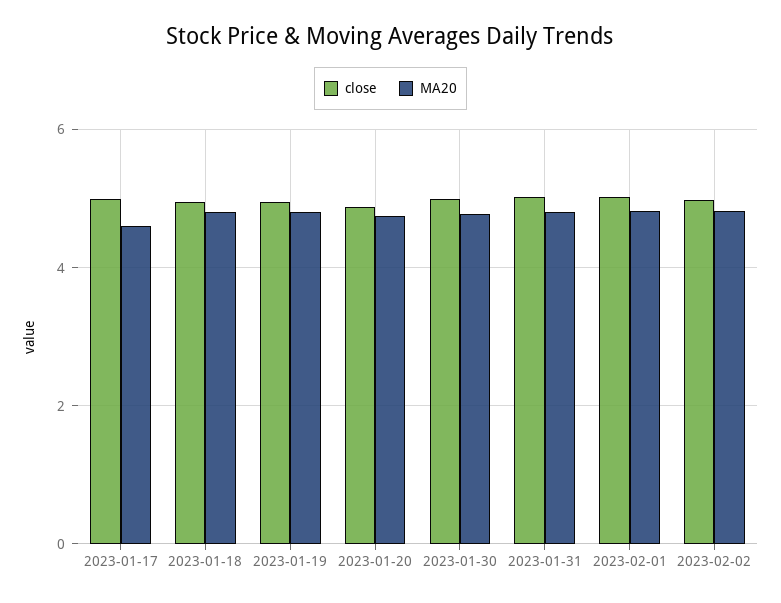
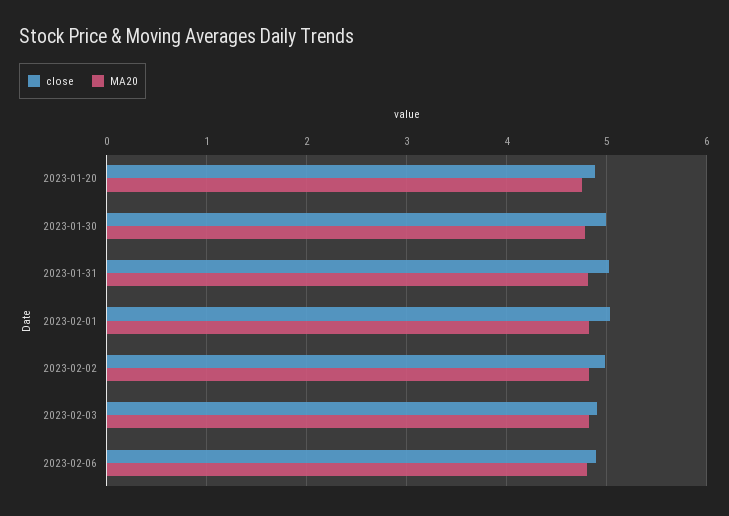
close, 2023-01-17: 5 -> none
MA20, 2023-01-17: 4.6 -> none
close, 2023-01-18: 5 -> none
MA20, 2023-01-18: 4.8 -> none
close, 2023-01-19: 5 -> none
MA20, 2023-01-19: 4.8 -> none
close, 2023-02-03: none -> 4.9
MA20, 2023-02-03: none -> 4.8
close, 2023-02-06: none -> 4.9
MA20, 2023-02-06: none -> 4.8

